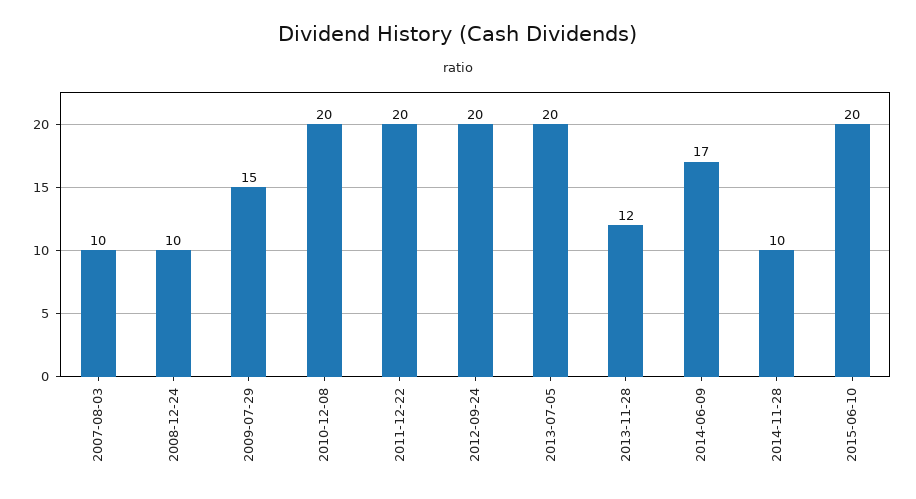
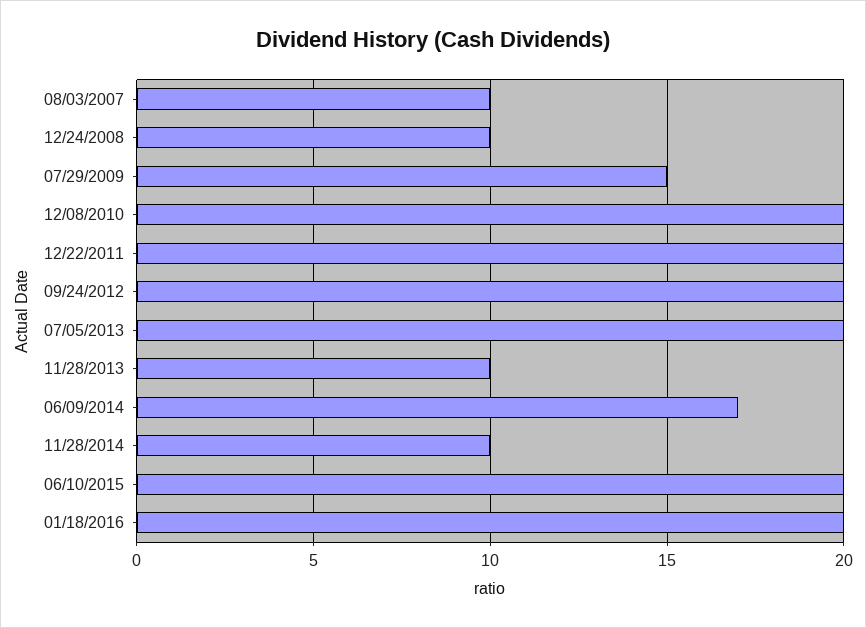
2013-11-28: 12 -> 10
01/18/2016: none -> 20

